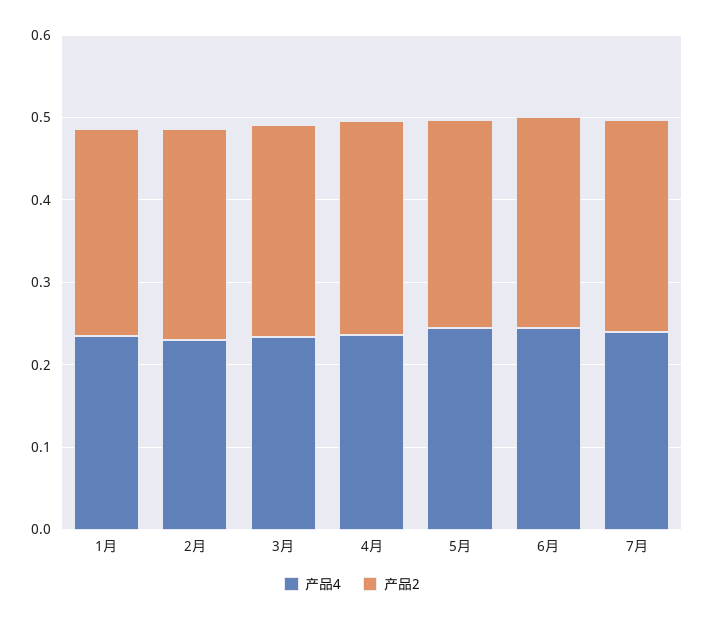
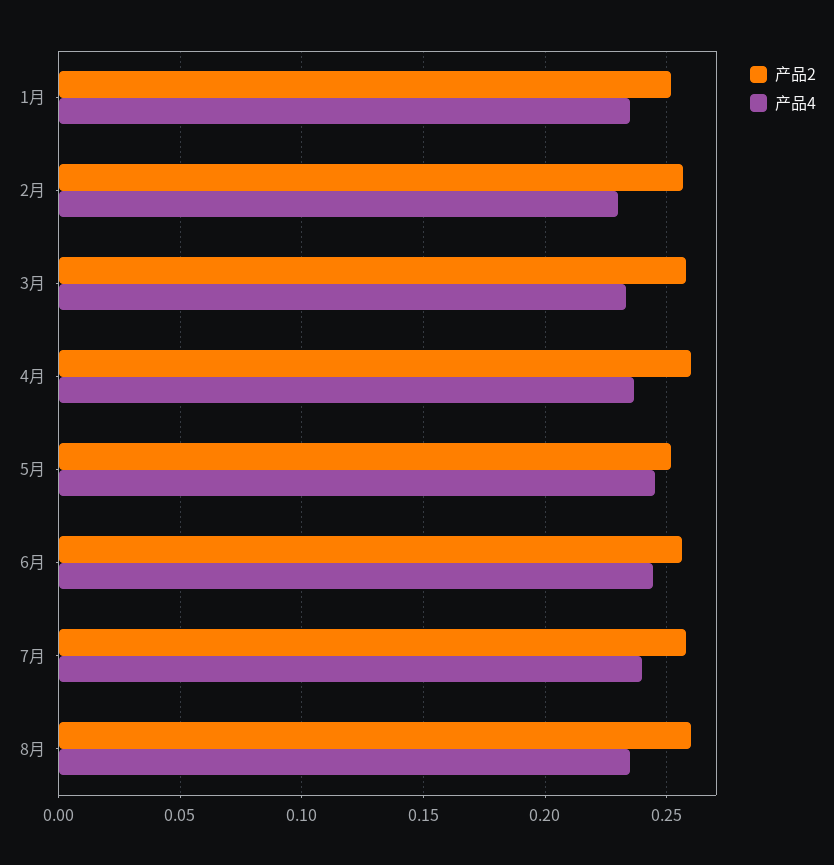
产品2, 8月: none -> 0.26
产品4, 8月: none -> 0.235

